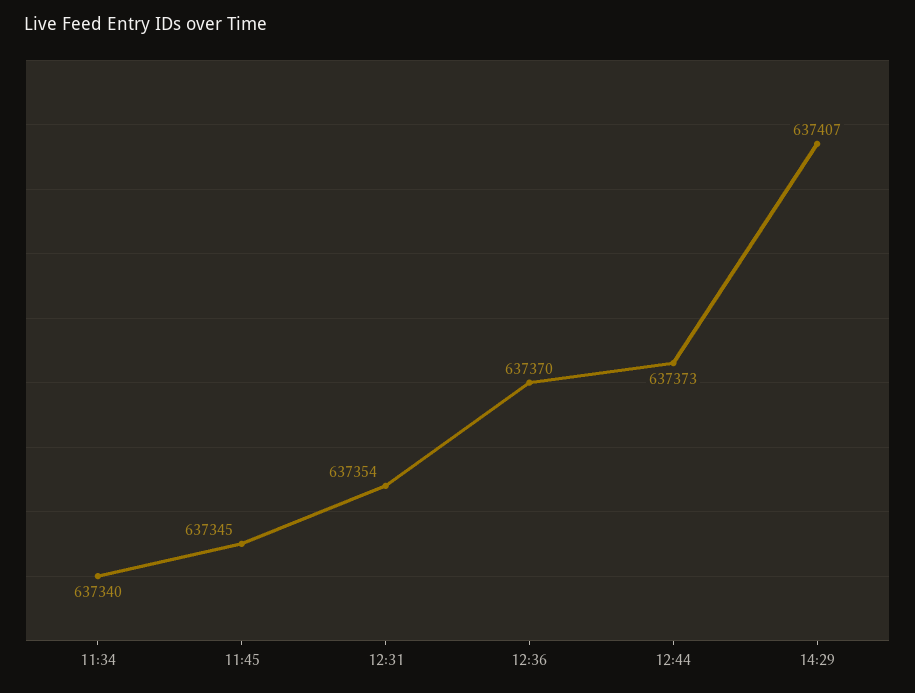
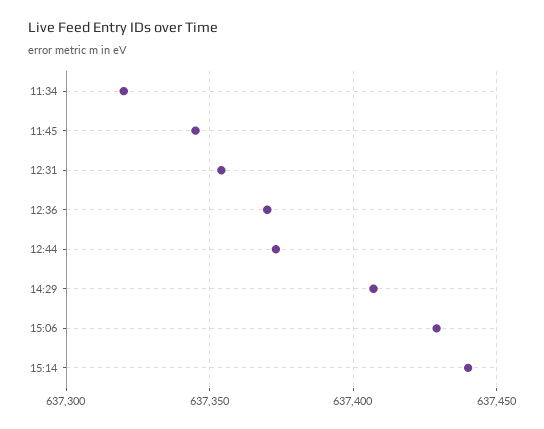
11:34: 637340 -> 637320
15:06: none -> 637430
15:14: none -> 637440

